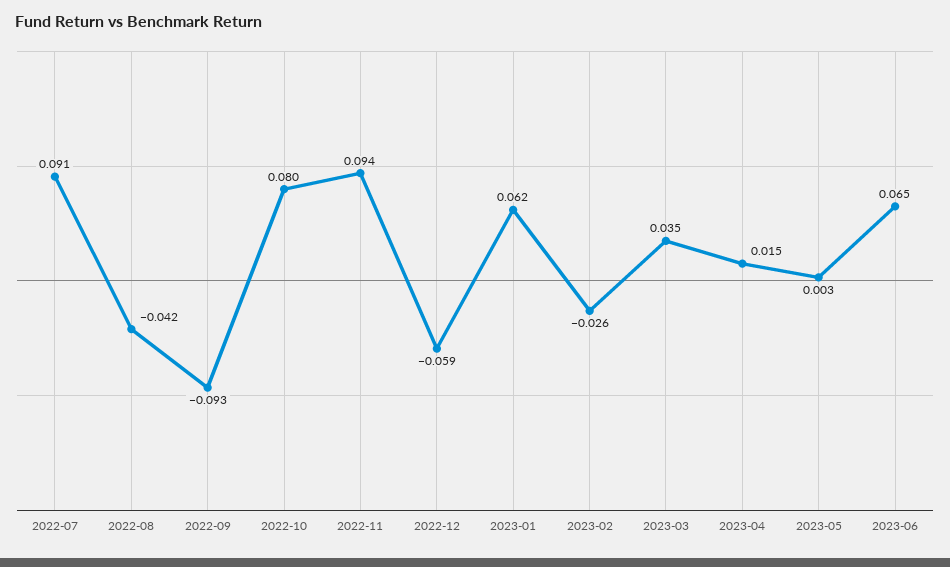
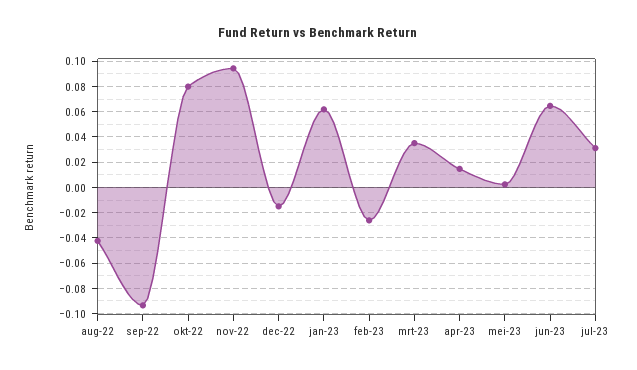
2022-07: 0.091 -> none
2022-12: -0.059 -> -0.015
jul-23: none -> 0.03

